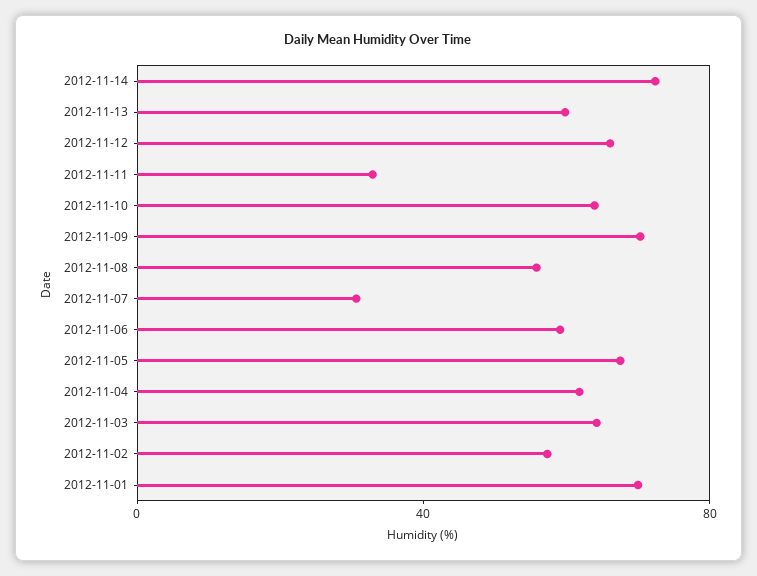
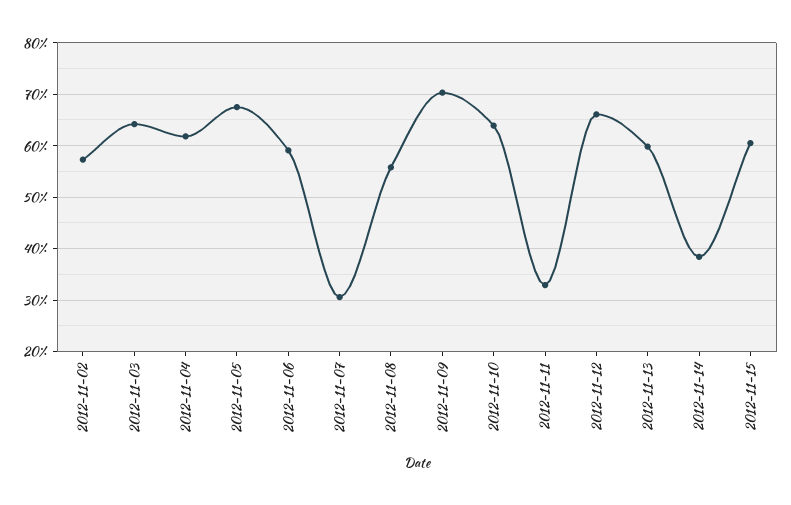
2012-11-14: 70 -> 38
2012-11-01: 70 -> none
2012-11-15: none -> 60

